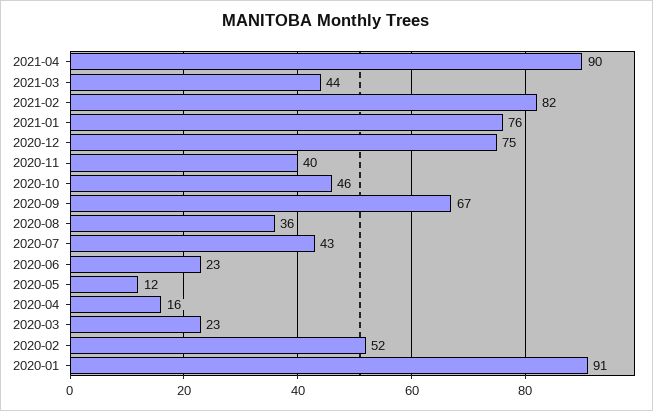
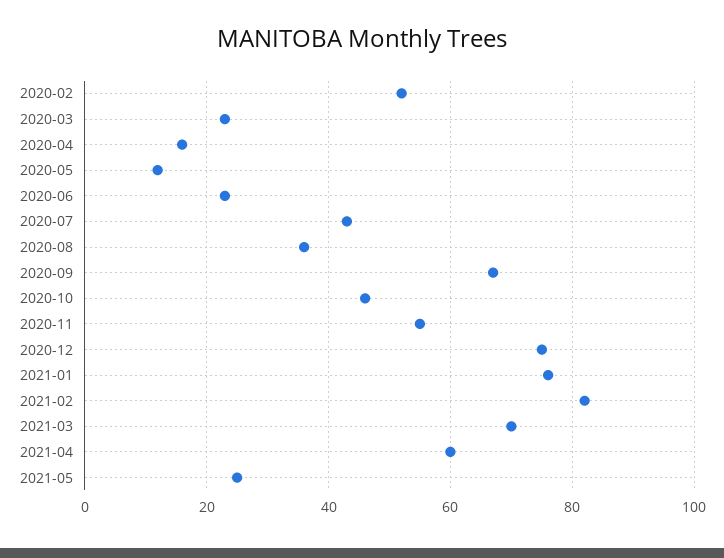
2021-04: 90 -> 60
2021-03: 44 -> 70
2020-11: 40 -> 55
2020-01: 91 -> none
2021-05: none -> 25

